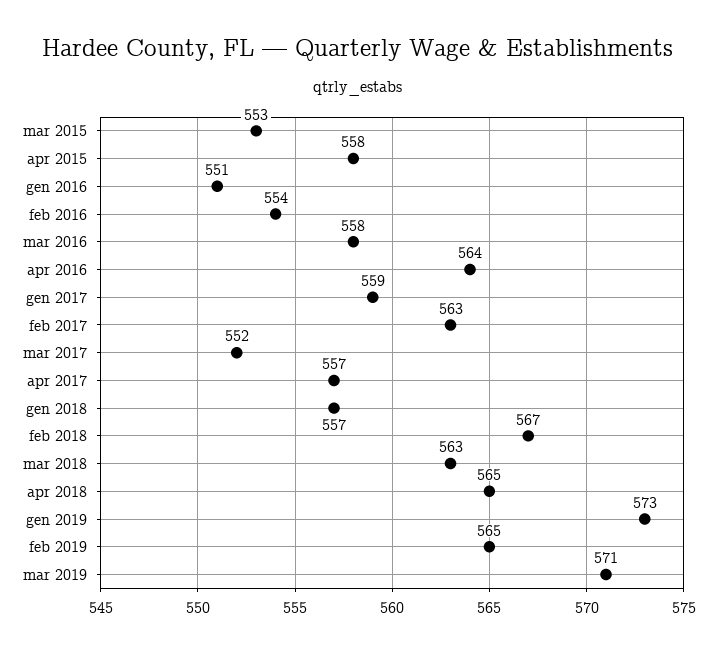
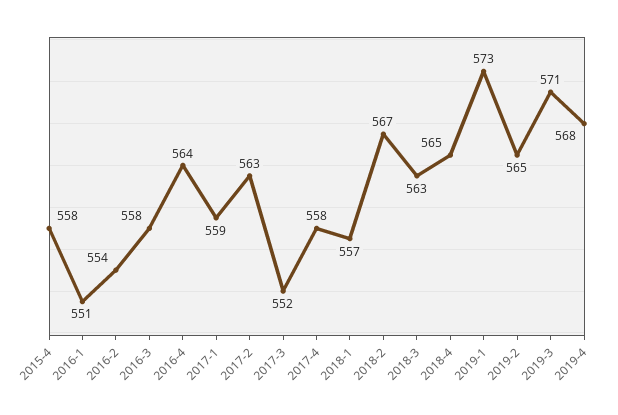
mar 2015: 553 -> none
apr 2017: 557 -> 558
2019-4: none -> 568

